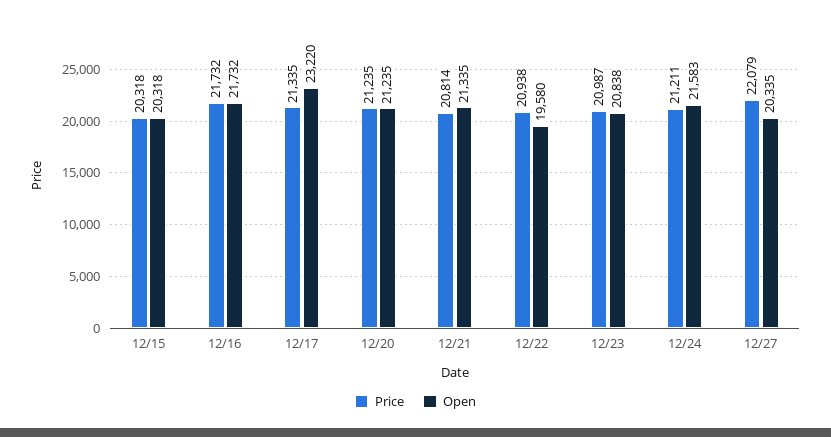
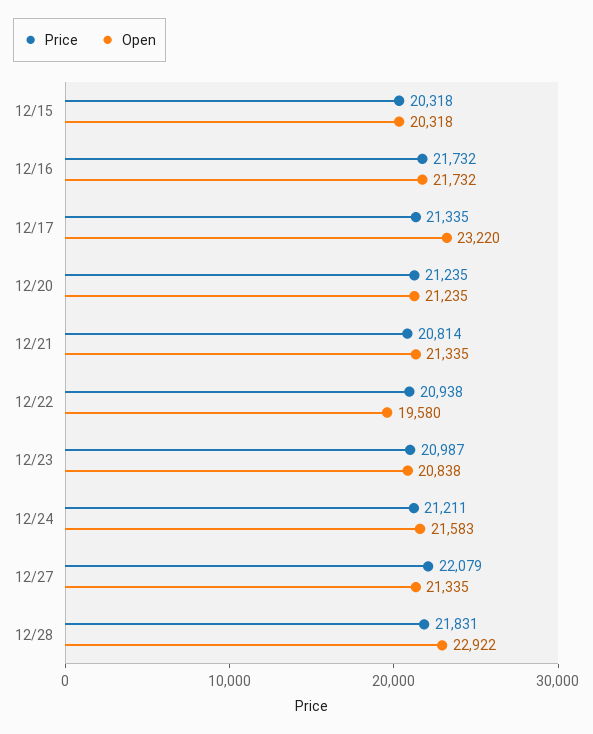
Open, 12/27: 20335 -> 21335
Price, 12/28: none -> 21831
Open, 12/28: none -> 22922

